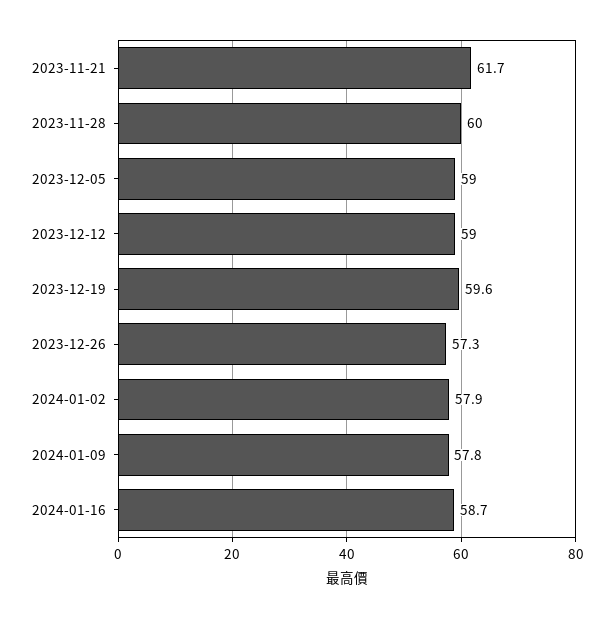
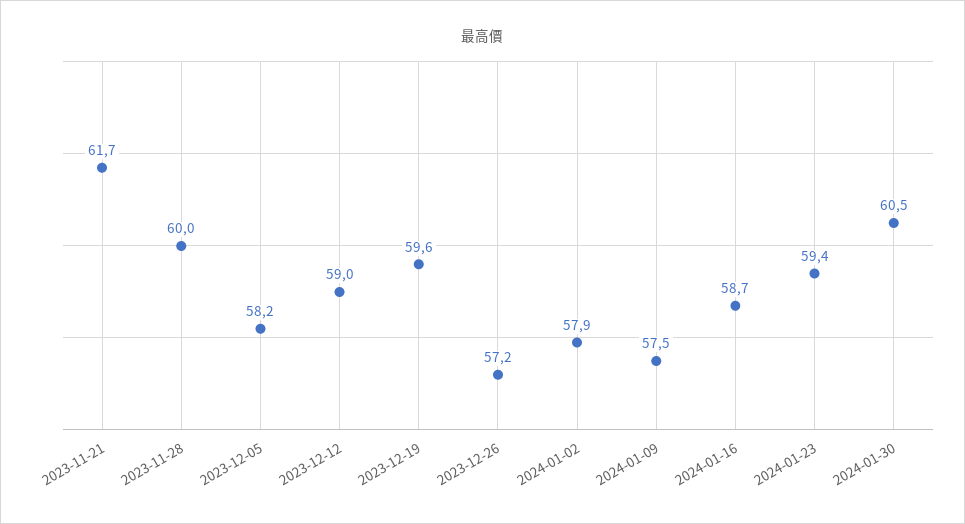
2023-12-05: 59 -> 58.2
2023-12-26: 57.3 -> 57.2
2024-01-09: 57.8 -> 57.5
2024-01-23: none -> 59.4
2024-01-30: none -> 60.5

